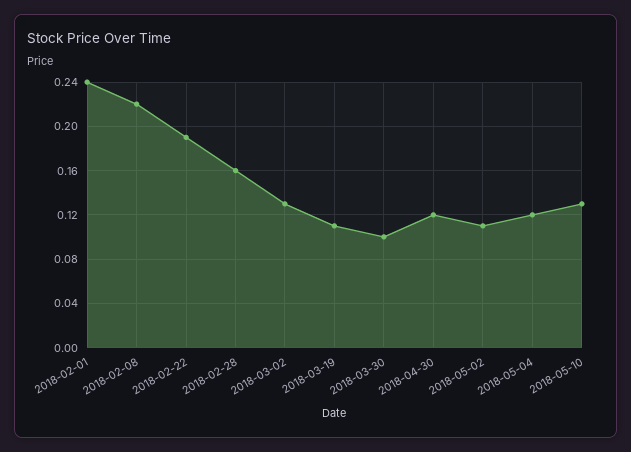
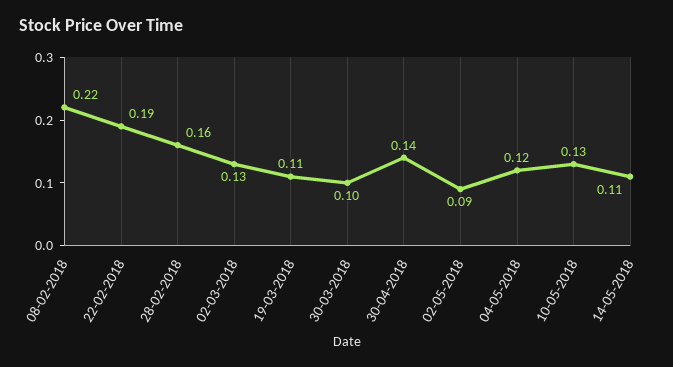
2018-02-01: 0.24 -> none
2018-04-30: 0.12 -> 0.14
2018-05-02: 0.11 -> 0.09
14-05-2018: none -> 0.11

